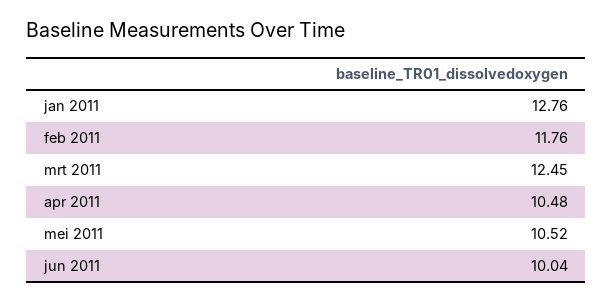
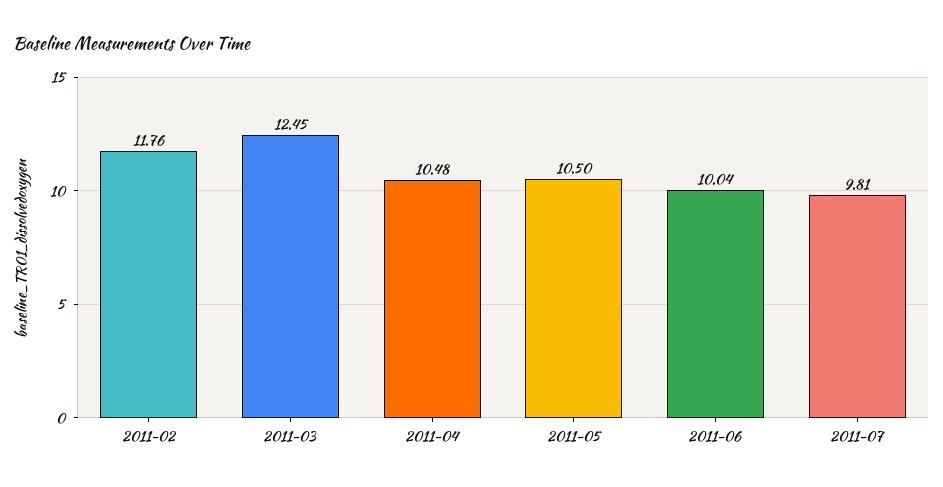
jan 2011: 12.76 -> none
mei 2011: 10.52 -> 10.5
2011-07: none -> 9.81

